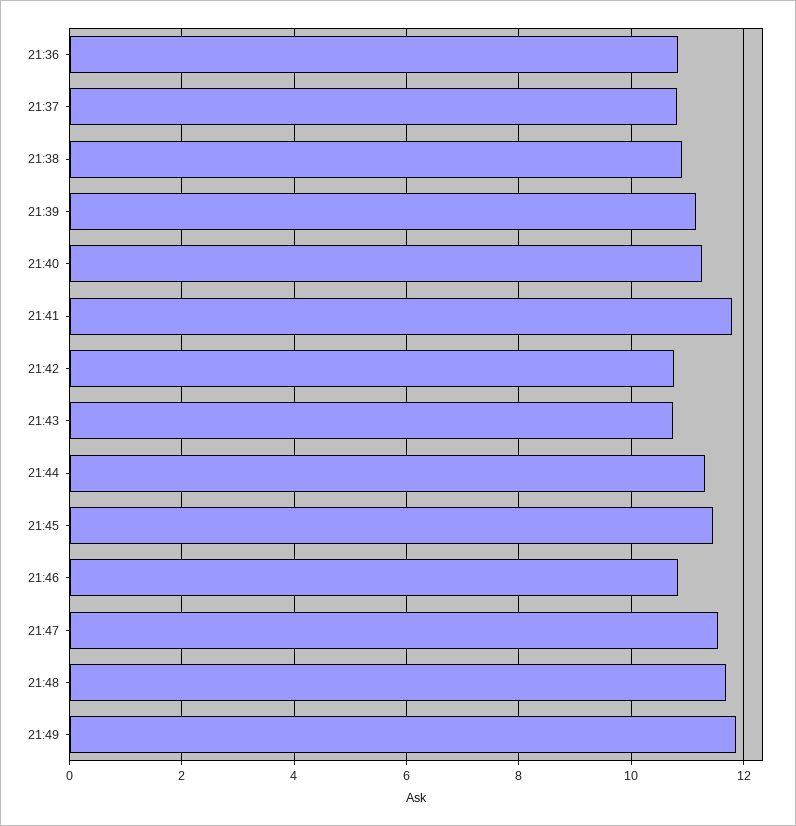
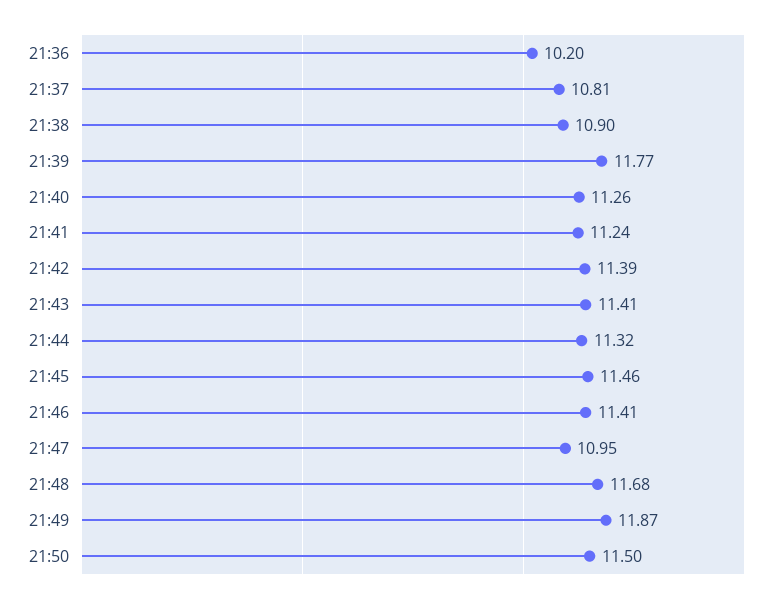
21:36: 10.8 -> 10.2
21:39: 11.2 -> 11.77
21:41: 11.8 -> 11.24
21:42: 10.8 -> 11.39
21:43: 10.8 -> 11.41
21:46: 10.8 -> 11.41
21:47: 11.6 -> 10.95
21:50: none -> 11.5

